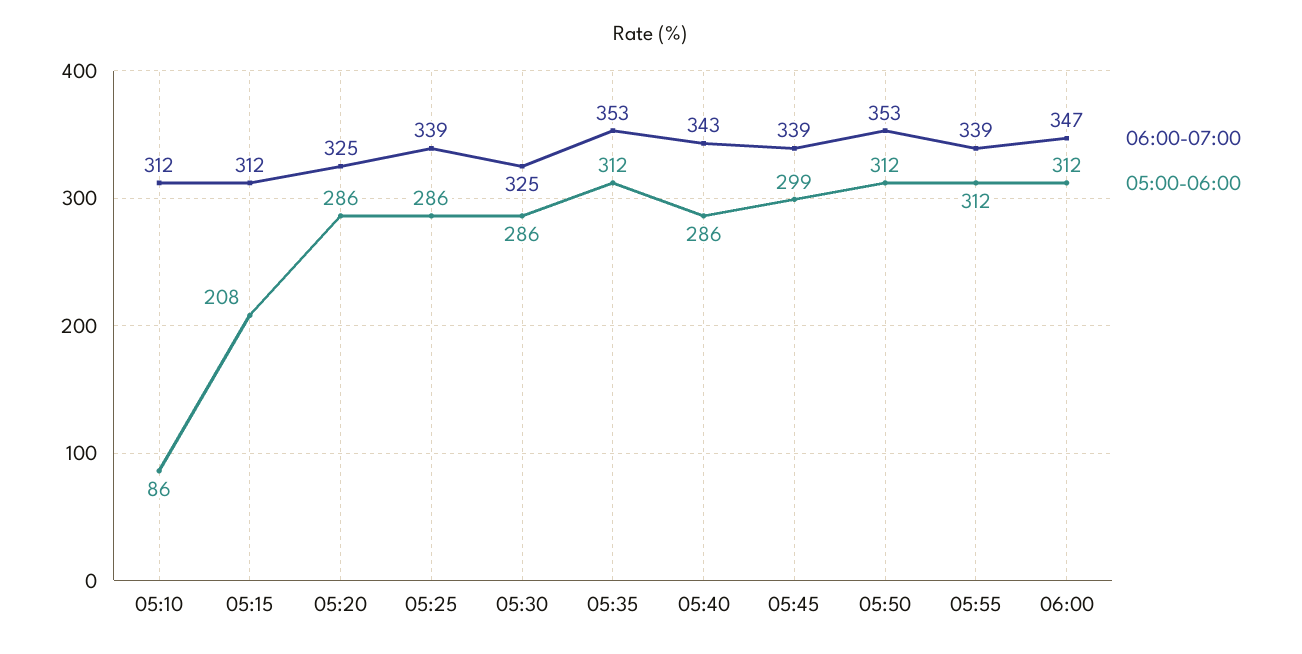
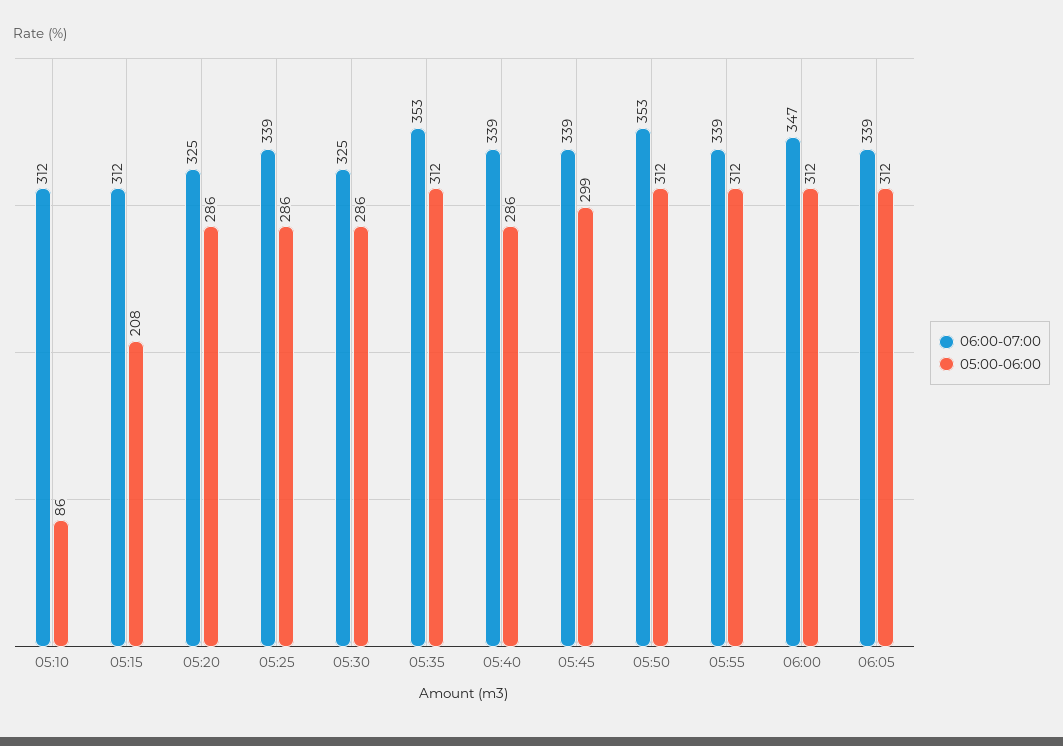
06:00-07:00, 05:40: 343 -> 339
06:00-07:00, 06:05: none -> 339
05:00-06:00, 06:05: none -> 312

